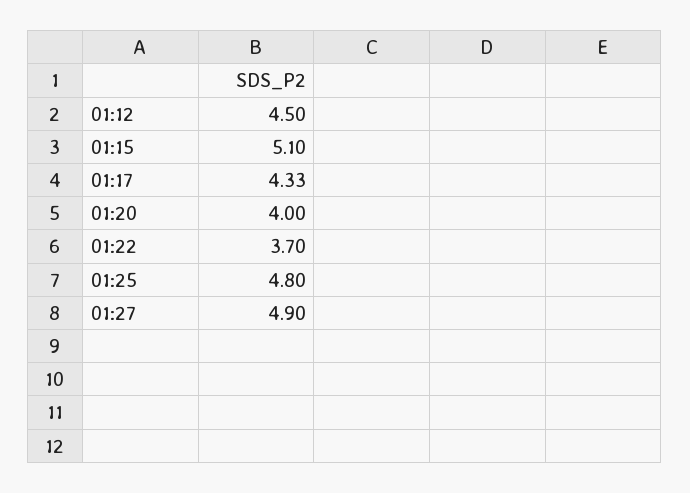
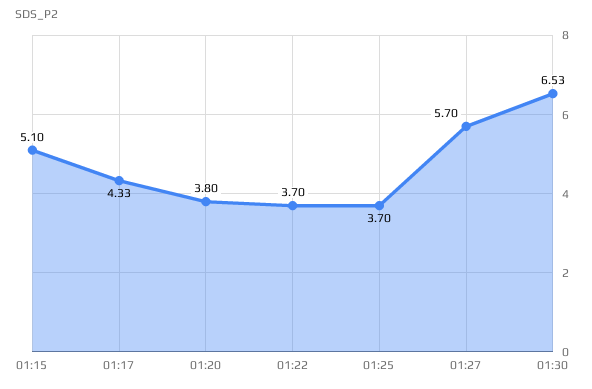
01:12: 4.5 -> none
01:20: 4 -> 3.8
01:25: 4.8 -> 3.7
01:27: 4.9 -> 5.7
01:30: none -> 6.53

